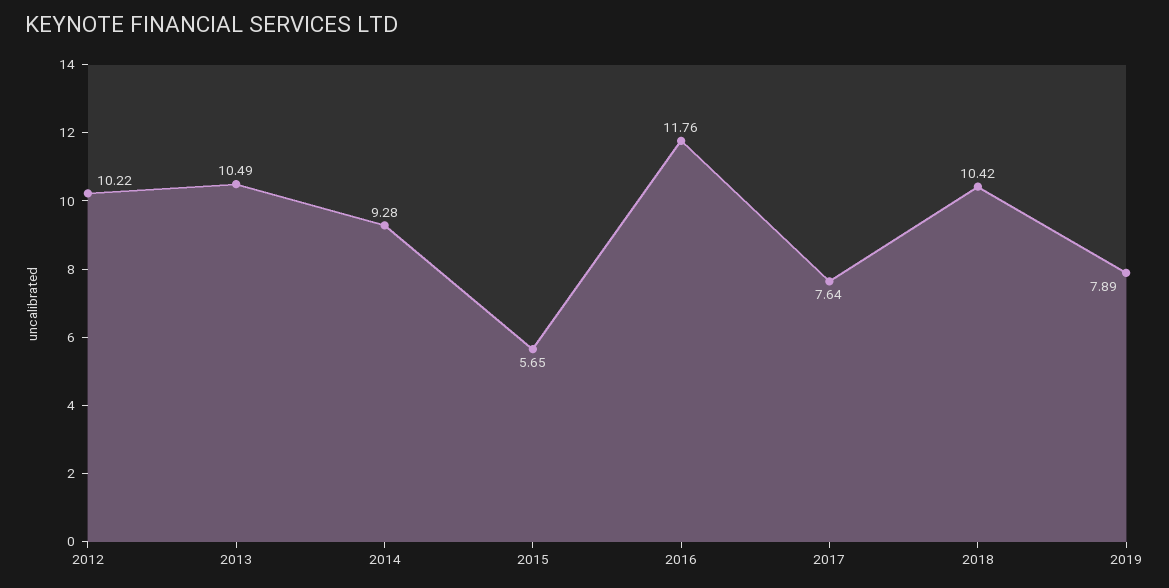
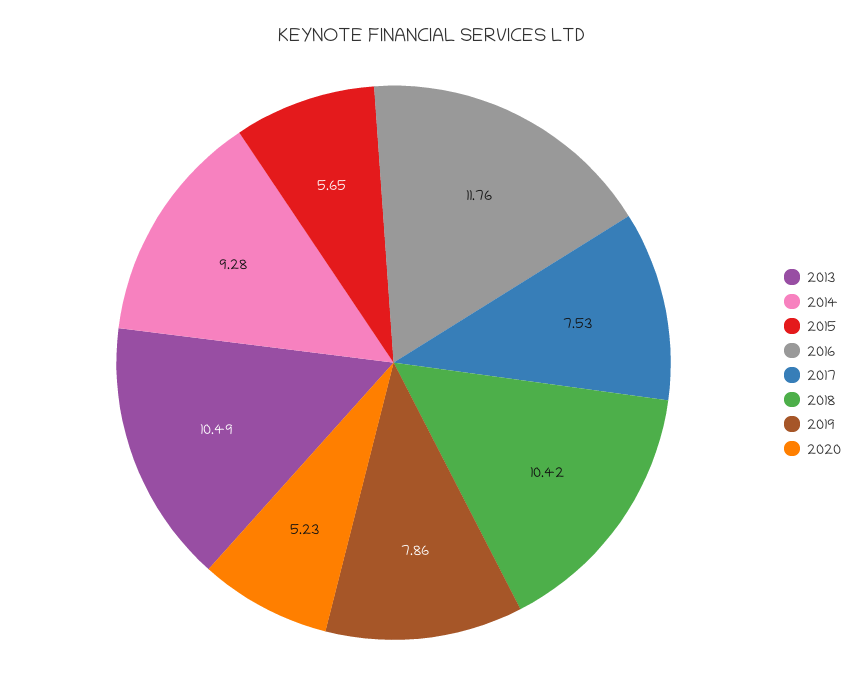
2012: 10.22 -> none
2017: 7.64 -> 7.53
2019: 7.89 -> 7.86
2020: none -> 5.23

